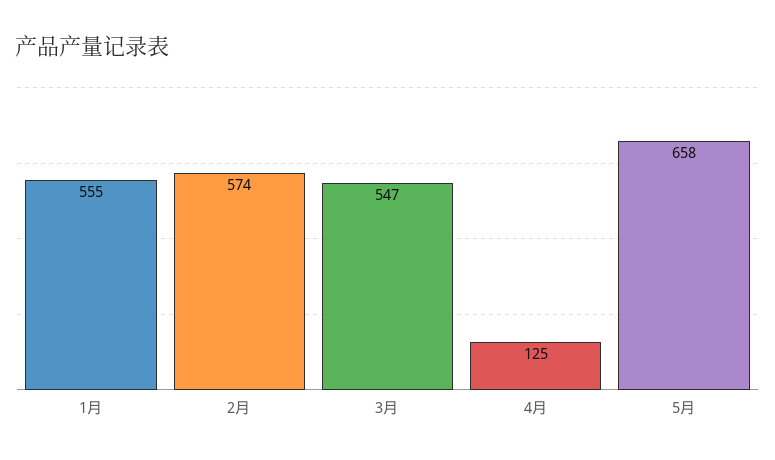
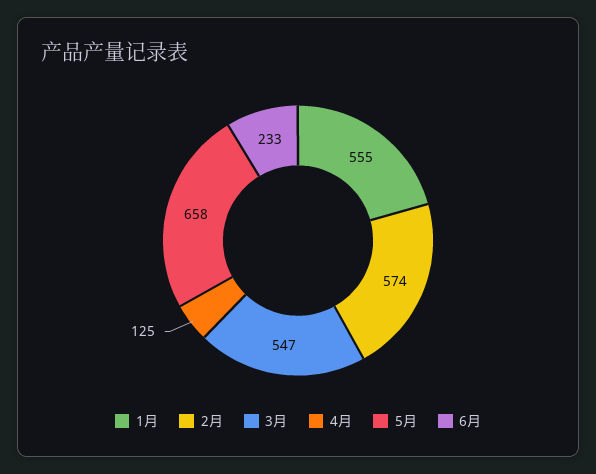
6月: none -> 233

